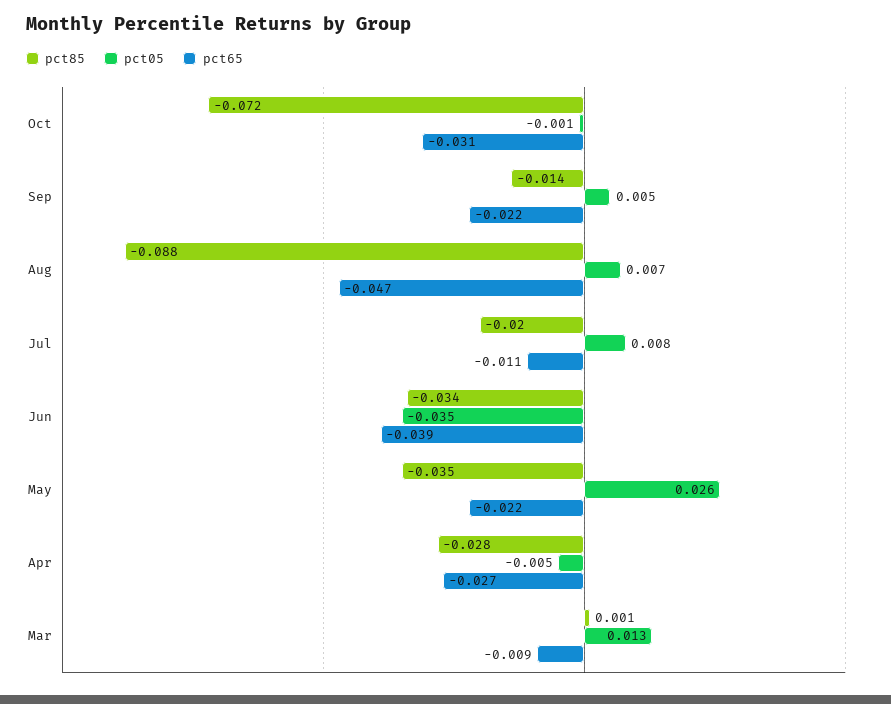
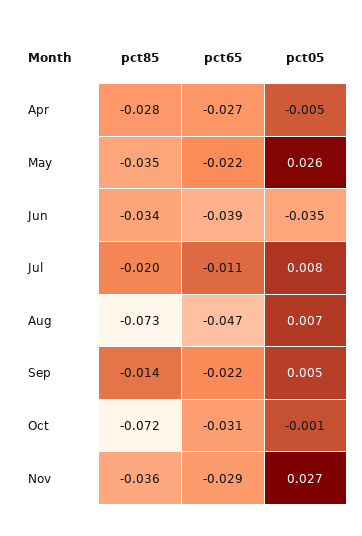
pct85, Aug: -0.088 -> -0.073
pct85, Mar: 0.001 -> none
pct05, Mar: 0.013 -> none
pct65, Mar: -0.009 -> none
pct85, Nov: none -> -0.036
pct65, Nov: none -> -0.029
pct05, Nov: none -> 0.027

